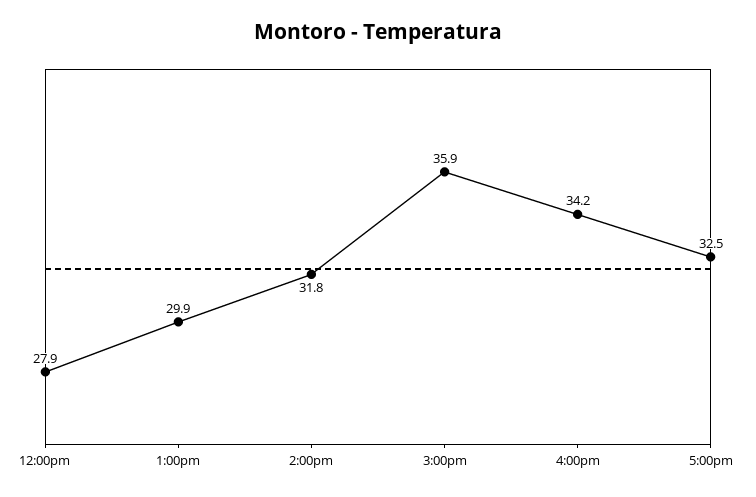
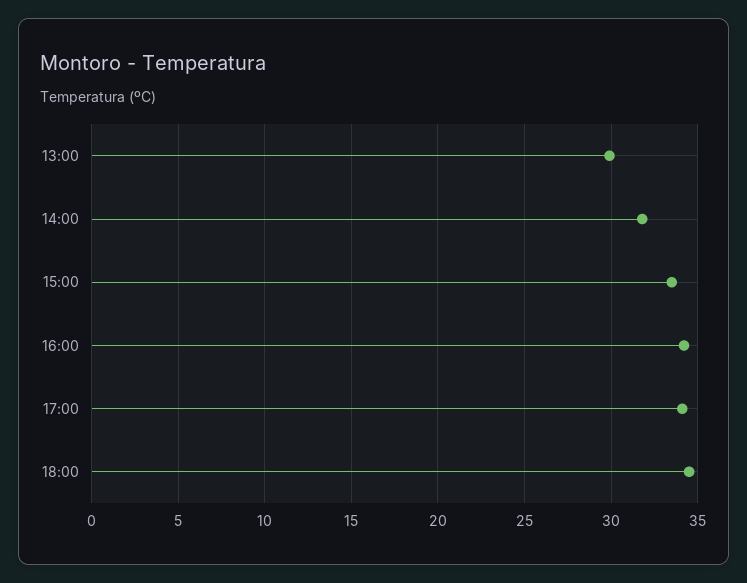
12:00pm: 27.9 -> none
3:00pm: 35.9 -> 33.5
5:00pm: 32.5 -> 34
18:00: none -> 34.5

